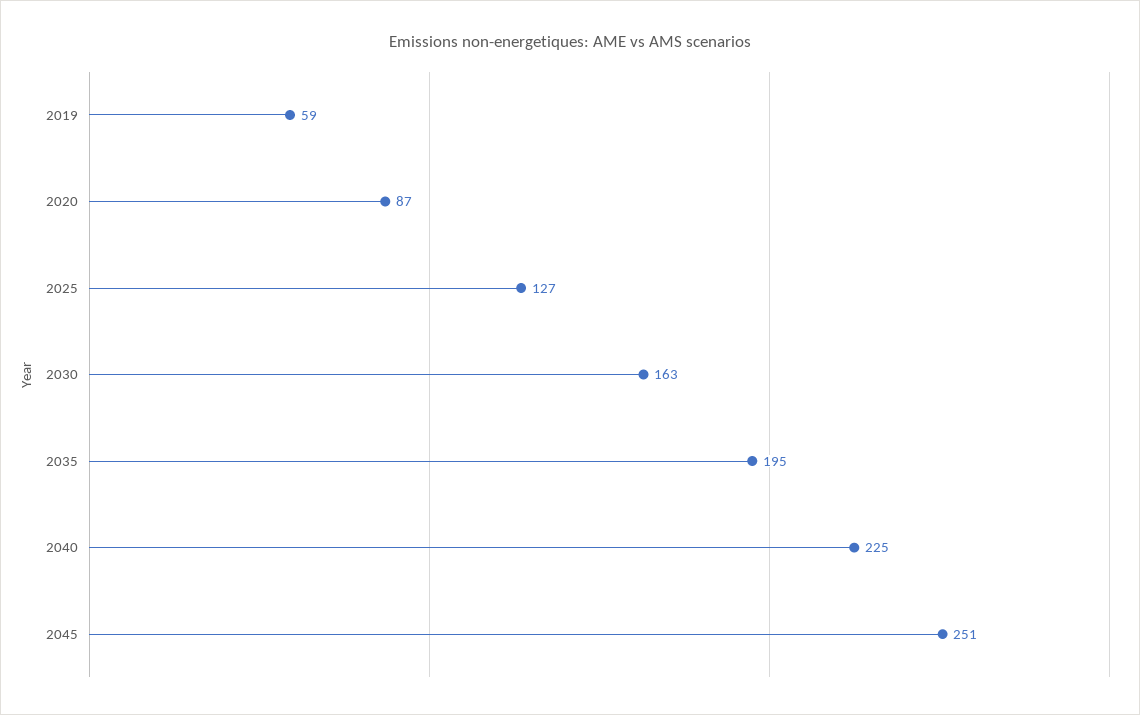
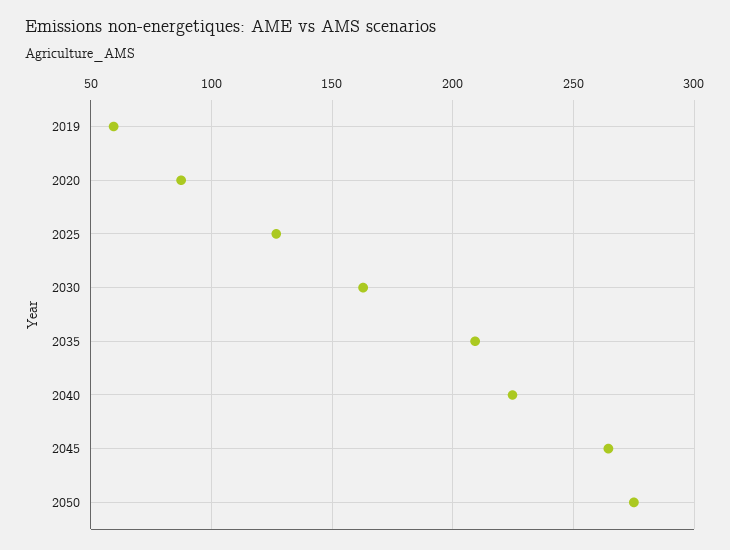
2035: 195 -> 210
2045: 251 -> 265
2050: none -> 275

